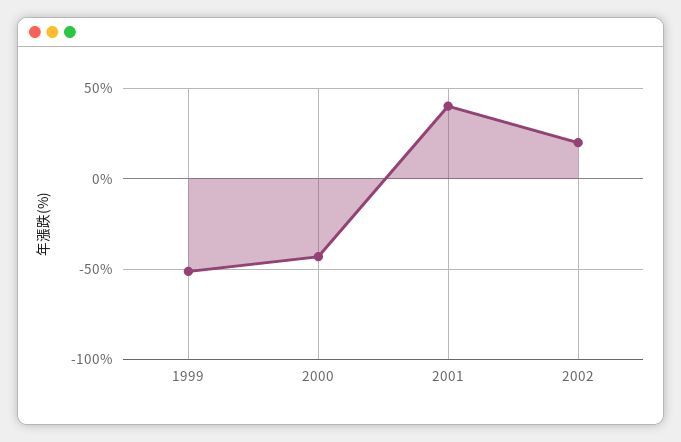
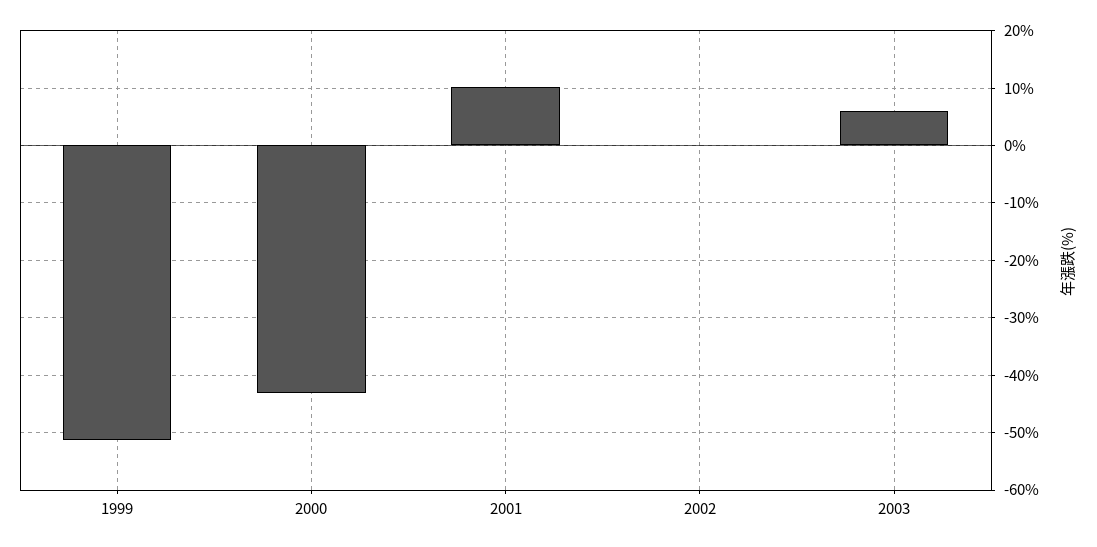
2001: 40 -> 10
2002: 20 -> 0
2003: none -> 6

